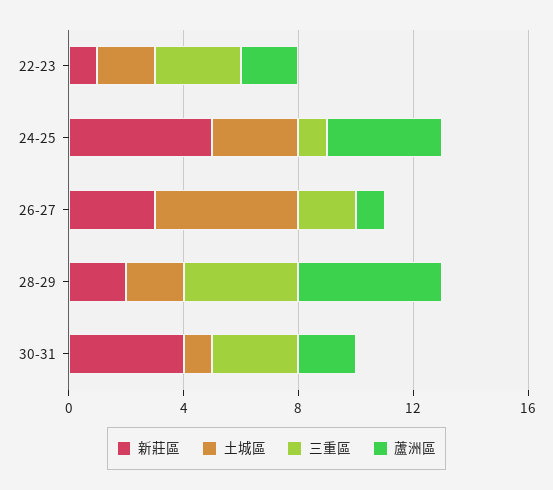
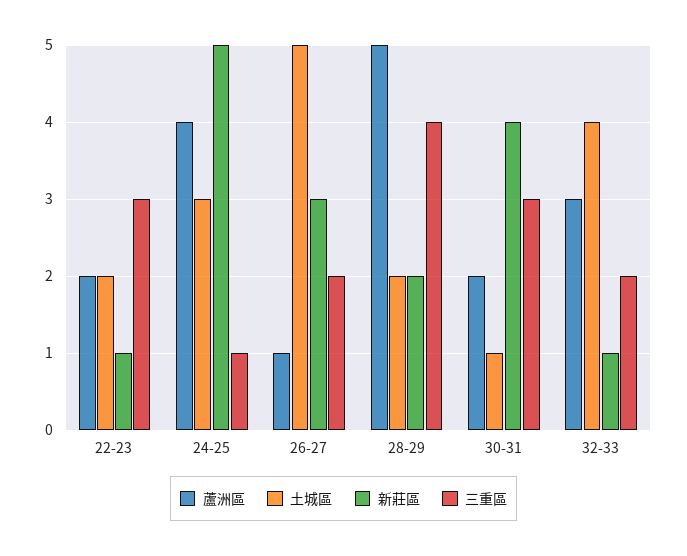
蘆洲區, 32-33: none -> 3
土城區, 32-33: none -> 4
新莊區, 32-33: none -> 1
三重區, 32-33: none -> 2

